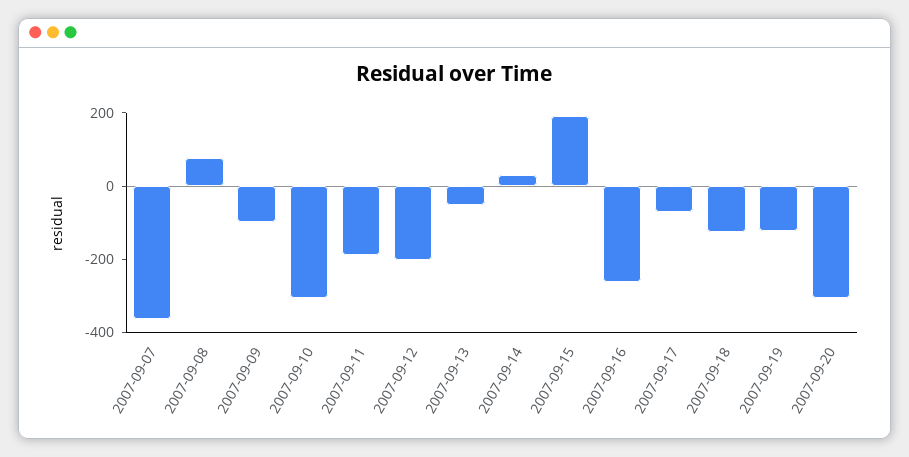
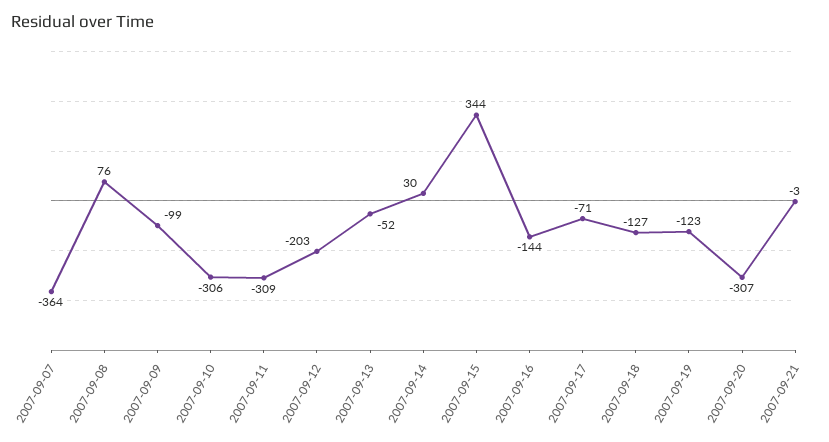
2007-09-11: -200 -> -309
2007-09-15: 200 -> 344
2007-09-16: -250 -> -144
2007-09-21: none -> -3

